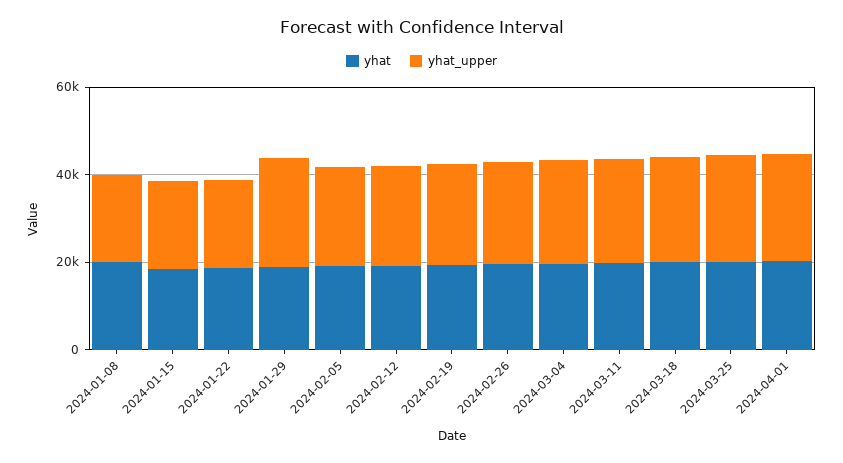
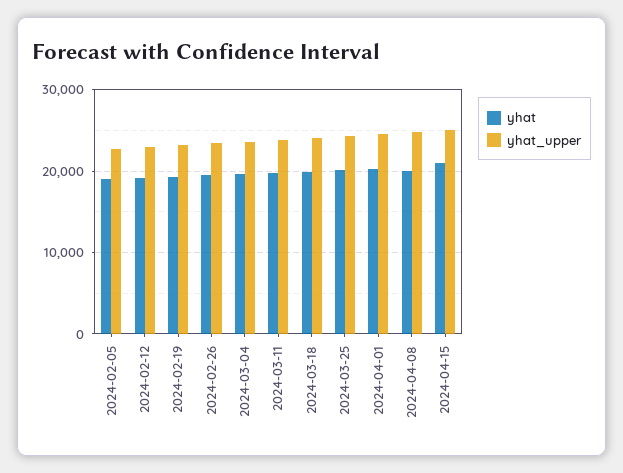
yhat, 2024-01-08: 20000 -> none
yhat_upper, 2024-01-08: 20000 -> none
yhat, 2024-01-15: 20000 -> none
yhat_upper, 2024-01-15: 20000 -> none
yhat, 2024-01-22: 20000 -> none
yhat_upper, 2024-01-22: 20000 -> none
yhat, 2024-01-29: 20000 -> none
yhat_upper, 2024-01-29: 25000 -> none
yhat, 2024-04-08: none -> 20000
yhat_upper, 2024-04-08: none -> 25000
yhat, 2024-04-15: none -> 21000
yhat_upper, 2024-04-15: none -> 25000

